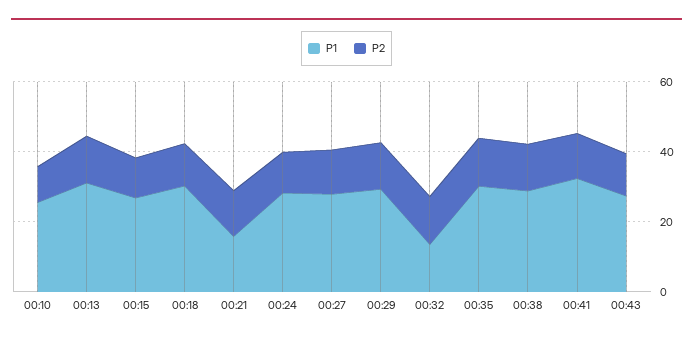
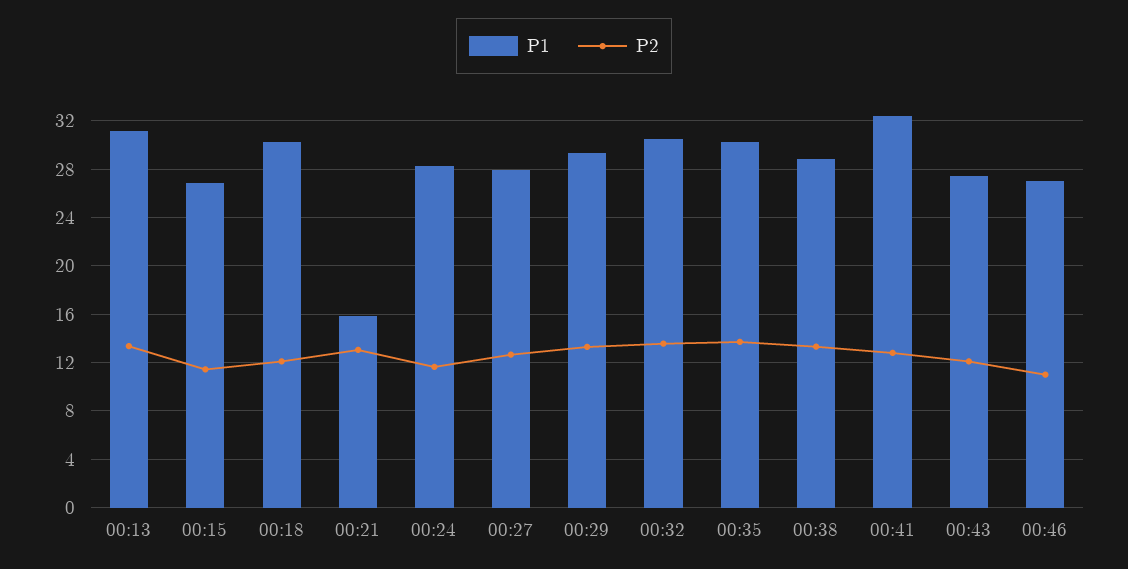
P1, 00:10: 25 -> none
P2, 00:10: 10 -> none
P1, 00:32: 15 -> 30.5
P1, 00:46: none -> 27
P2, 00:46: none -> 11

